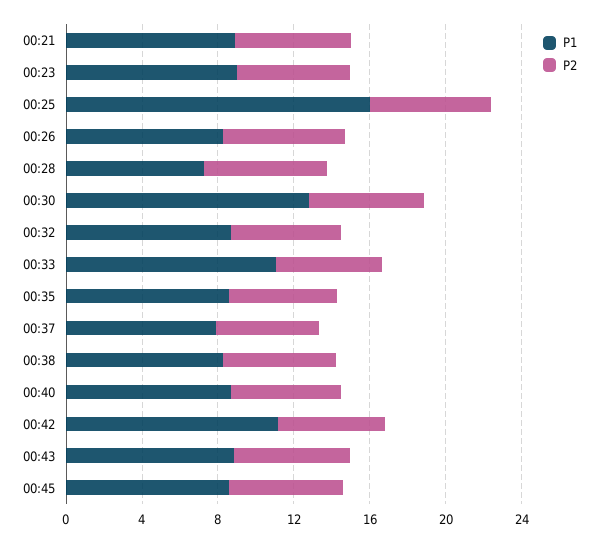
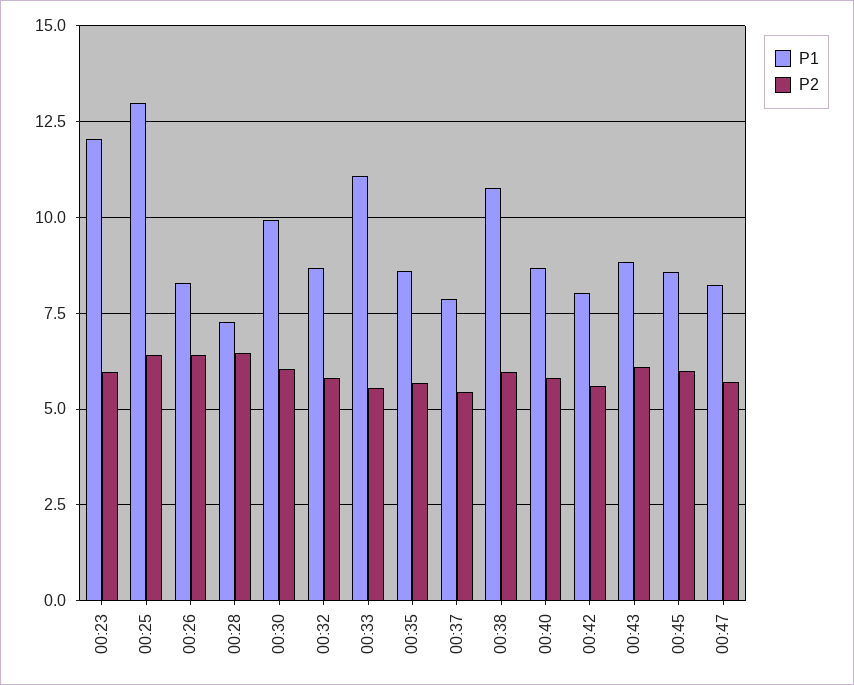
P1, 00:21: 9 -> none
P2, 00:21: 6 -> none
P1, 00:23: 9 -> 12
P1, 00:25: 16 -> 13
P1, 00:30: 13 -> 10
P1, 00:38: 8 -> 10.75
P1, 00:42: 11 -> 8
P1, 00:47: none -> 8.25
P2, 00:47: none -> 5.75

